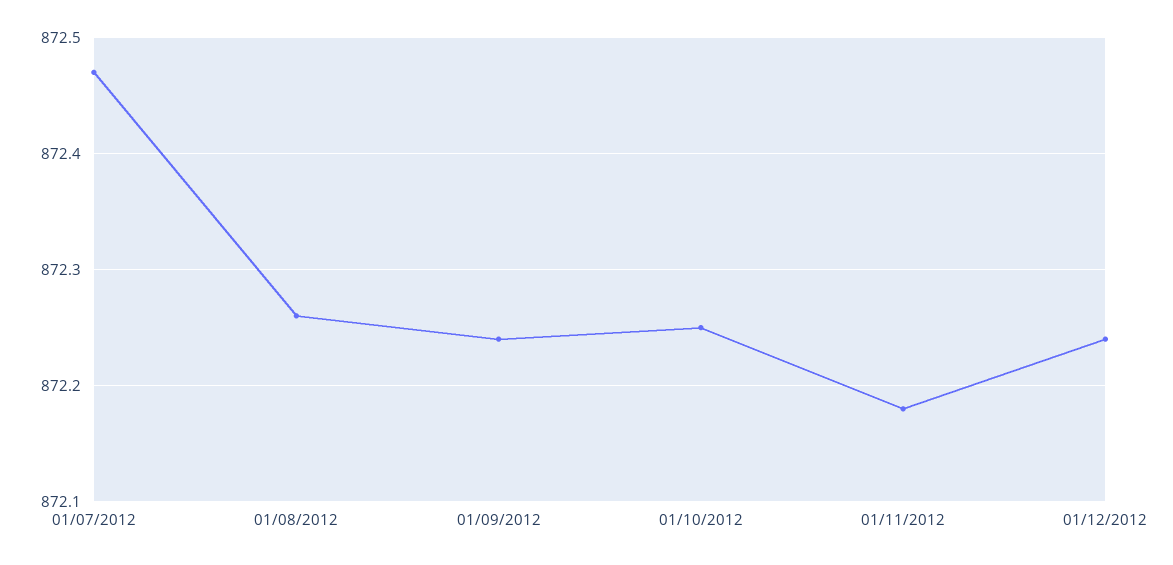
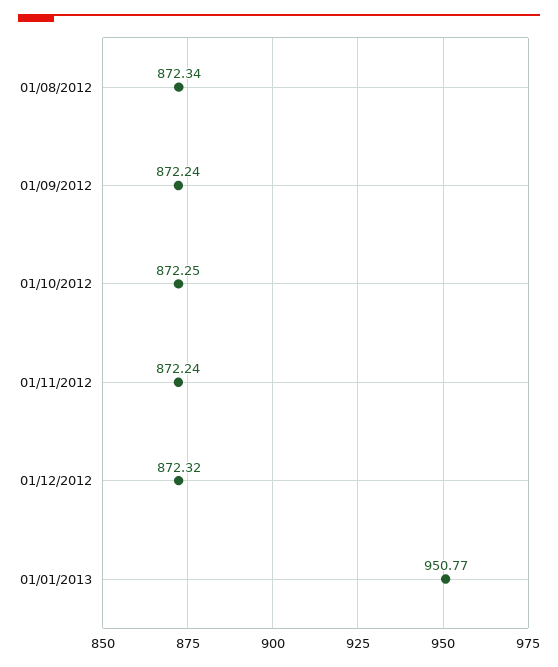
01/07/2012: 872.47 -> none
01/08/2012: 872.26 -> 872.34
01/11/2012: 872.18 -> 872.24
01/12/2012: 872.24 -> 872.32
01/01/2013: none -> 950.77

